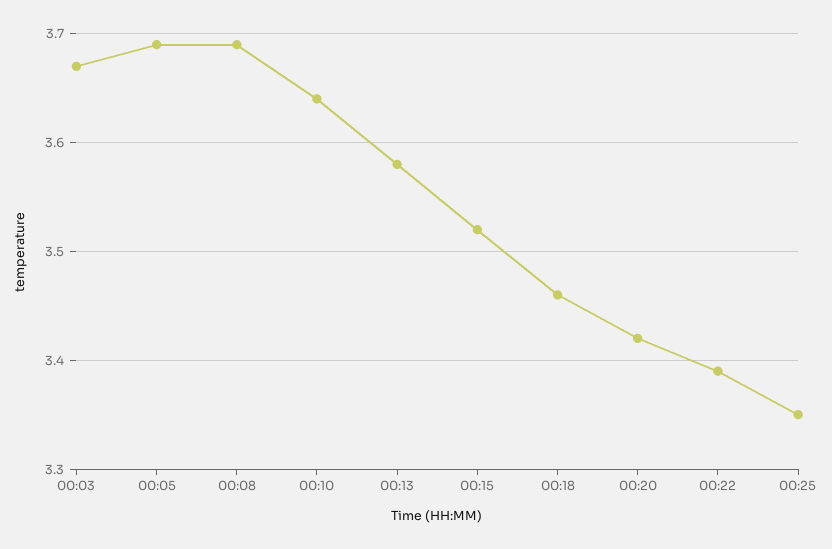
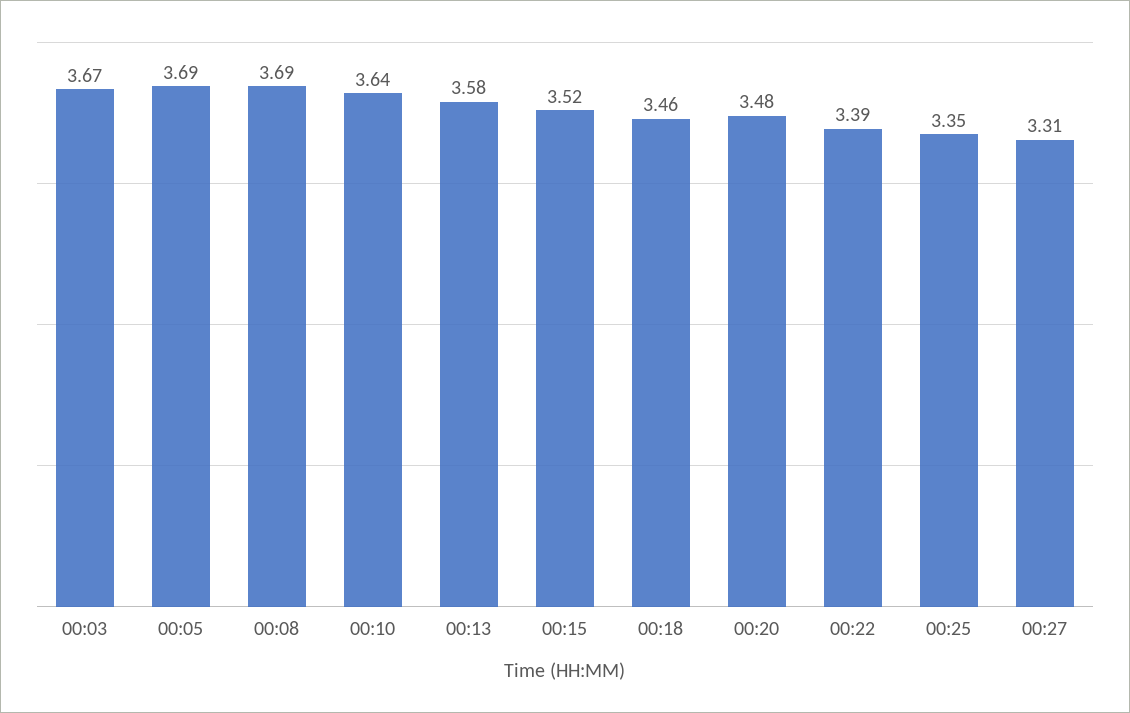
00:20: 3.42 -> 3.48
00:27: none -> 3.31

